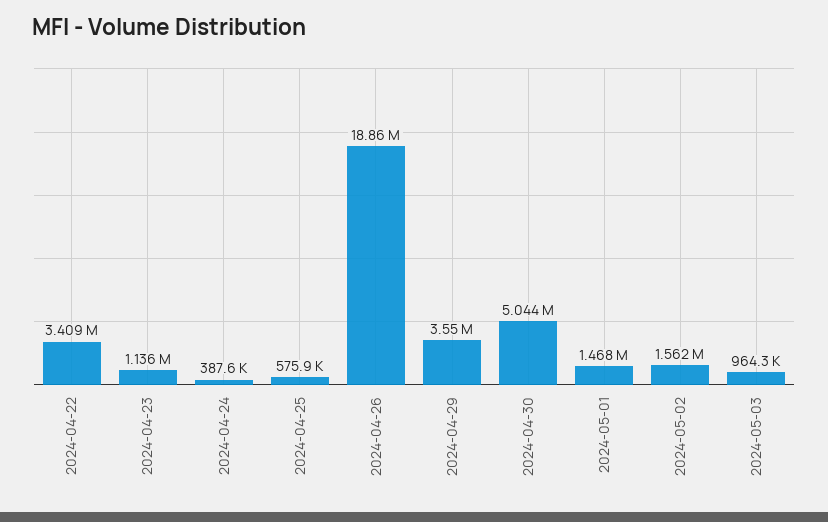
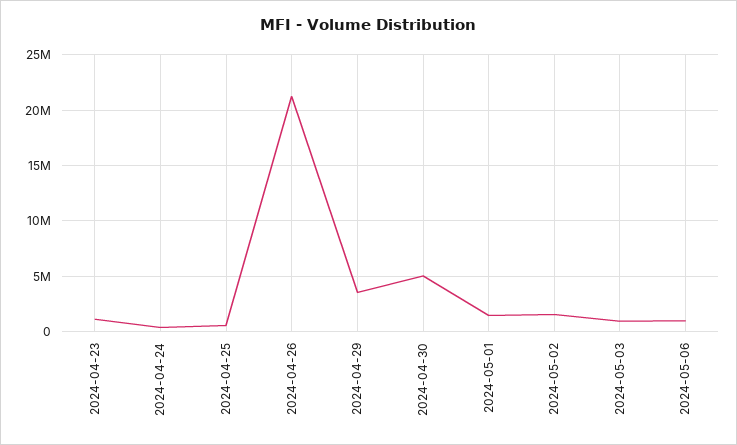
2024-04-22: 3409000 -> none
2024-04-26: 18860000 -> 21000000
2024-05-06: none -> 1000000

